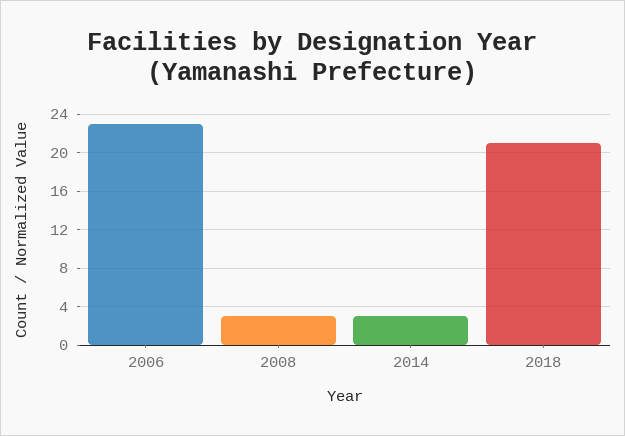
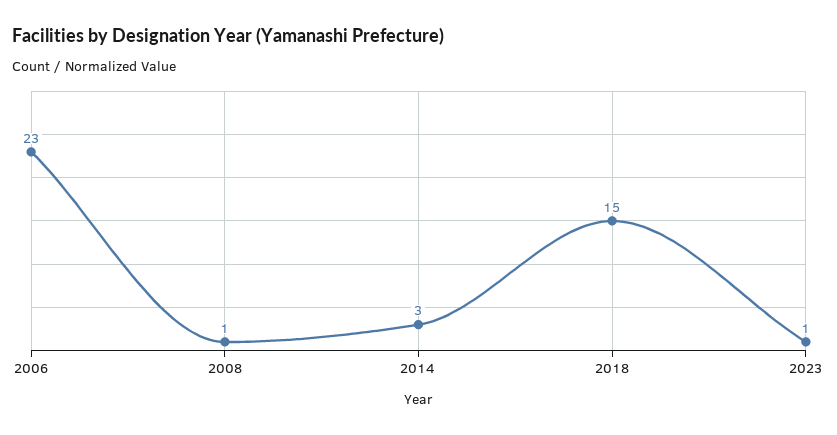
2008: 3 -> 1
2018: 21 -> 15
2023: none -> 1

